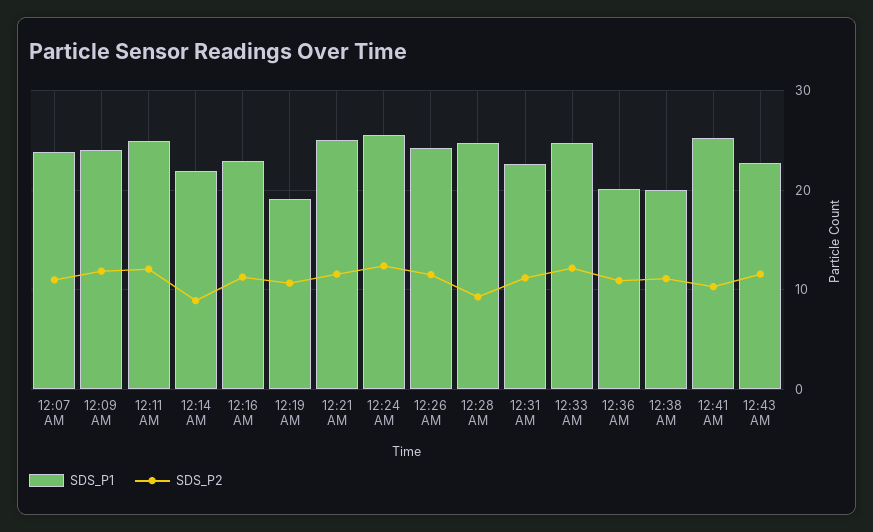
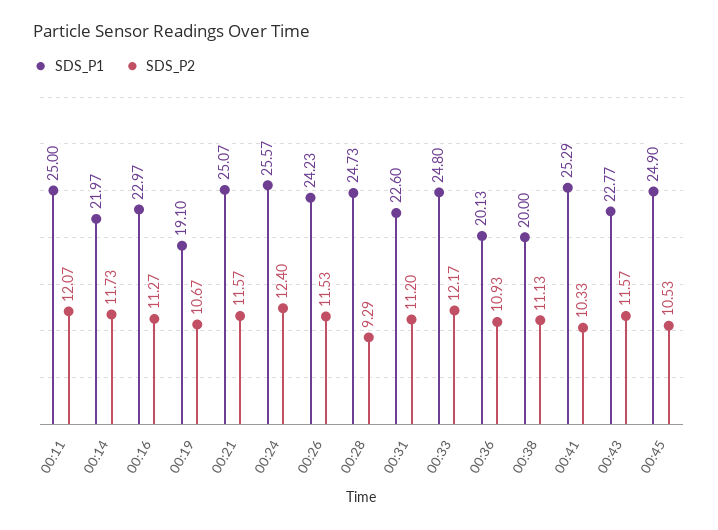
SDS_P1, 12:07 AM: 24 -> none
SDS_P2, 12:07 AM: 11 -> none
SDS_P1, 12:09 AM: 24 -> none
SDS_P2, 12:09 AM: 12 -> none
SDS_P2, 12:14 AM: 9 -> 11.73
SDS_P1, 00:45: none -> 24.9
SDS_P2, 00:45: none -> 10.53

